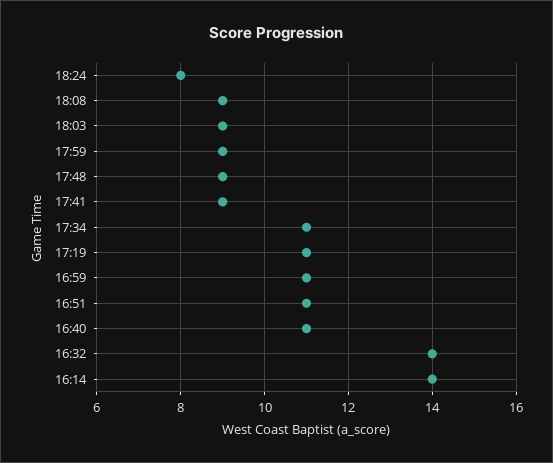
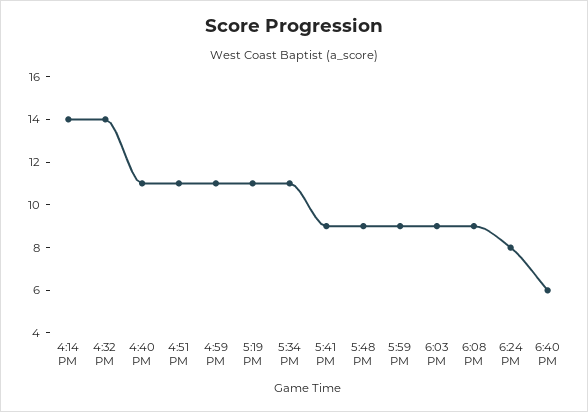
6:40 PM: none -> 6

